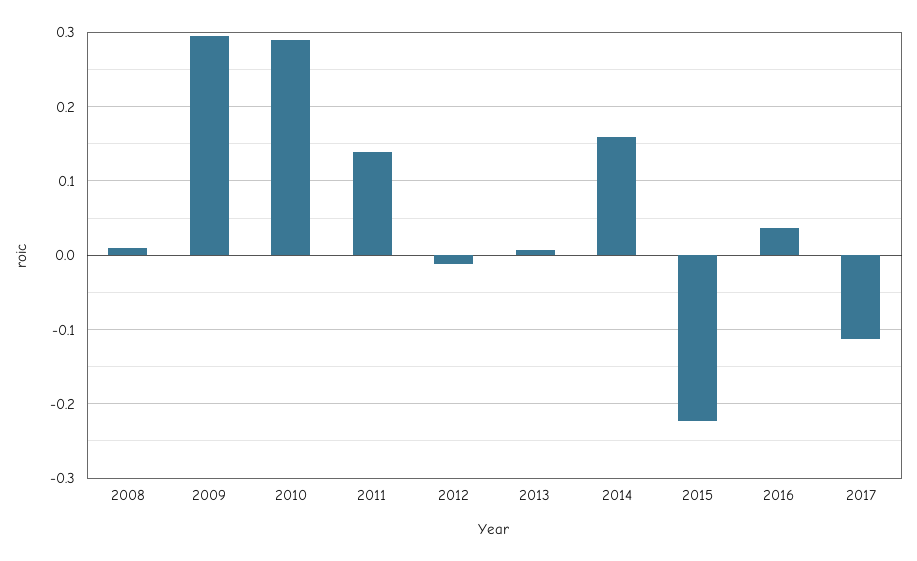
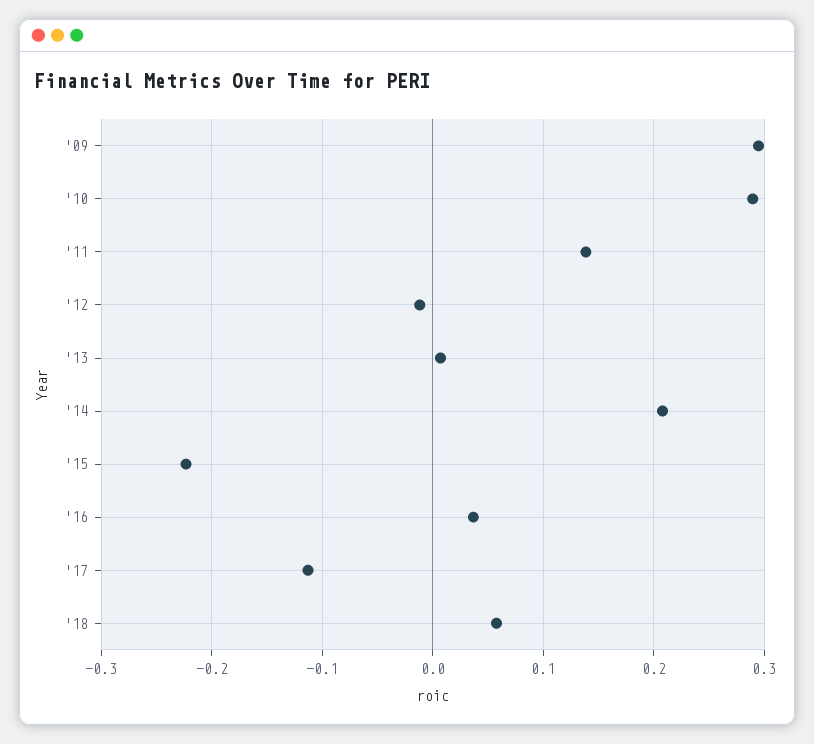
2008: 0.01 -> none
2014: 0.16 -> 0.21
'18: none -> 0.06

